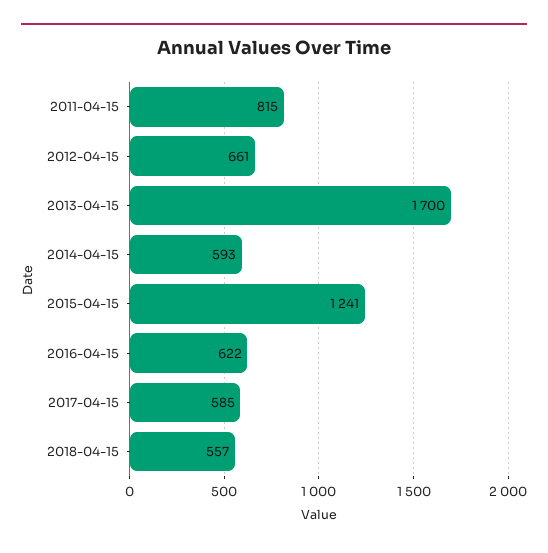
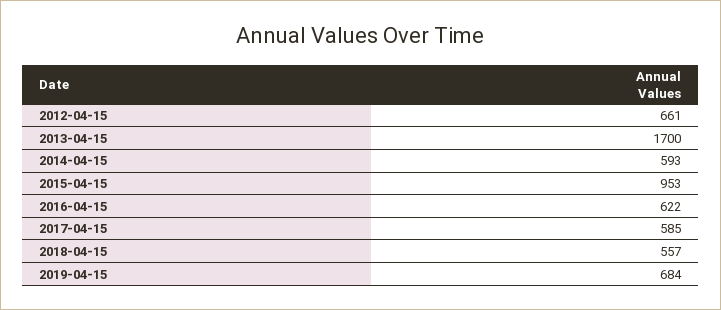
2011-04-15: 815 -> none
2015-04-15: 1241 -> 953
2019-04-15: none -> 684

